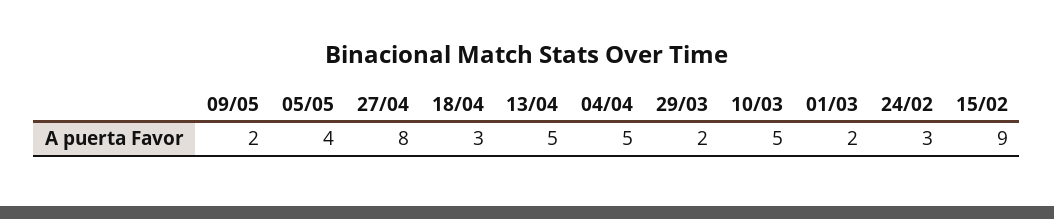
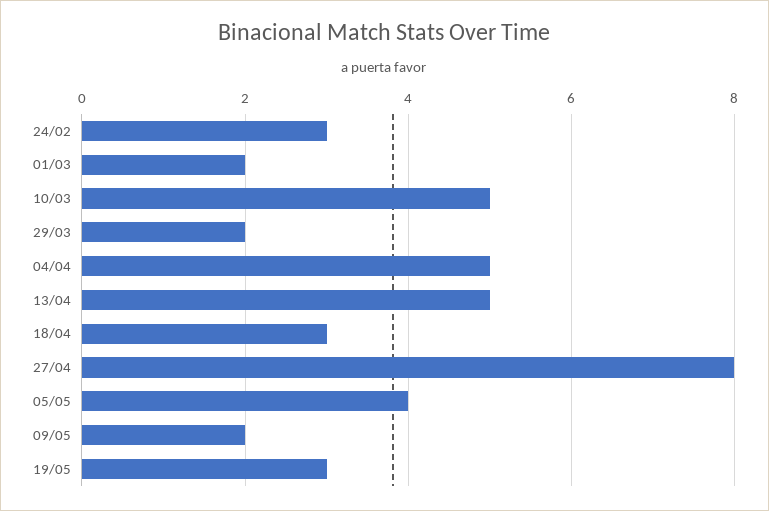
15/02: 9 -> none
19/05: none -> 3

